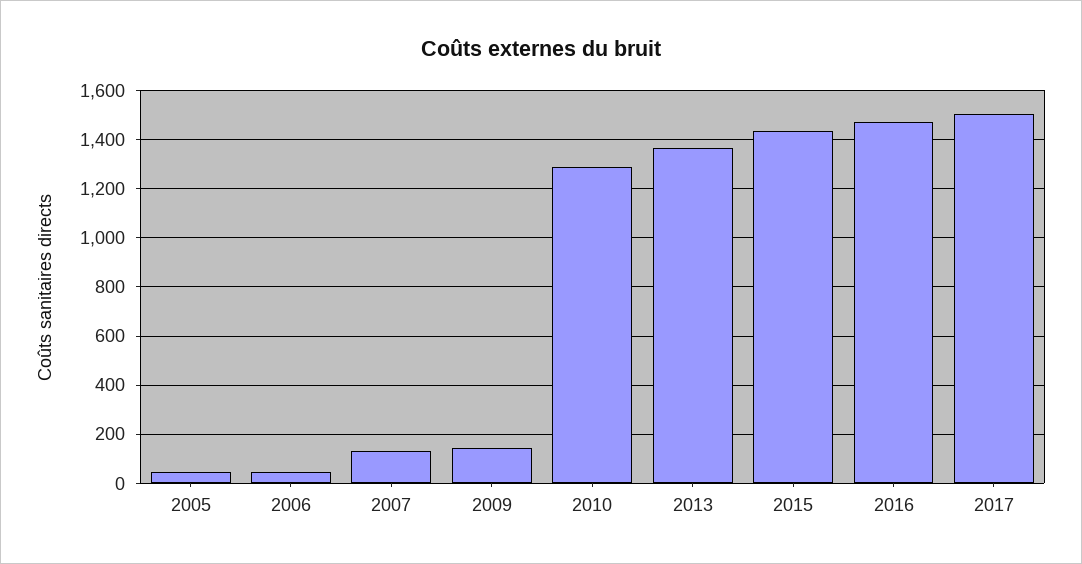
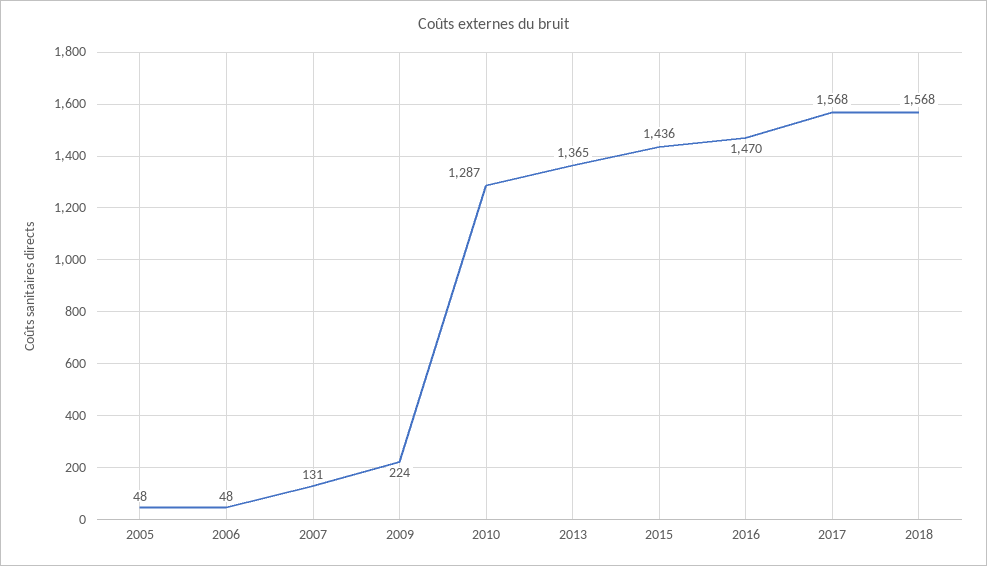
2009: 150 -> 224
2017: 1500 -> 1568
2018: none -> 1568

